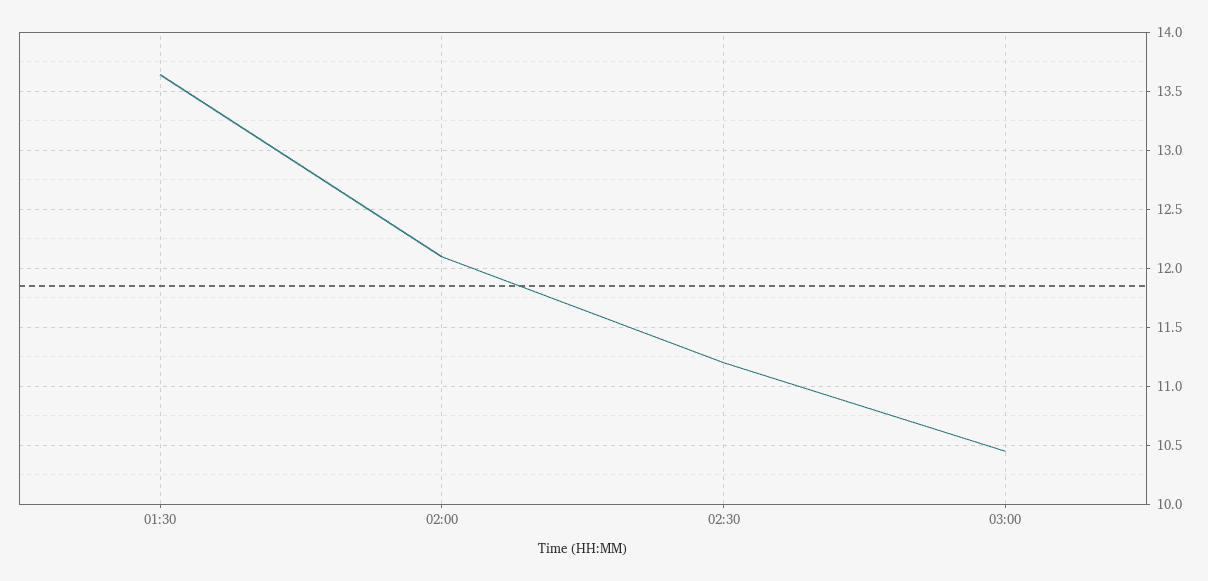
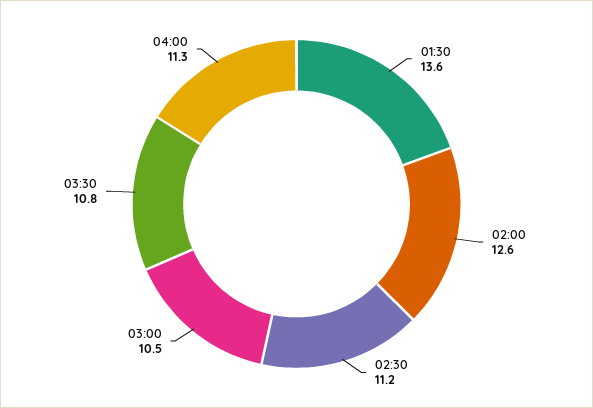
02:00: 12.1 -> 12.6
03:30: none -> 10.8
04:00: none -> 11.3

